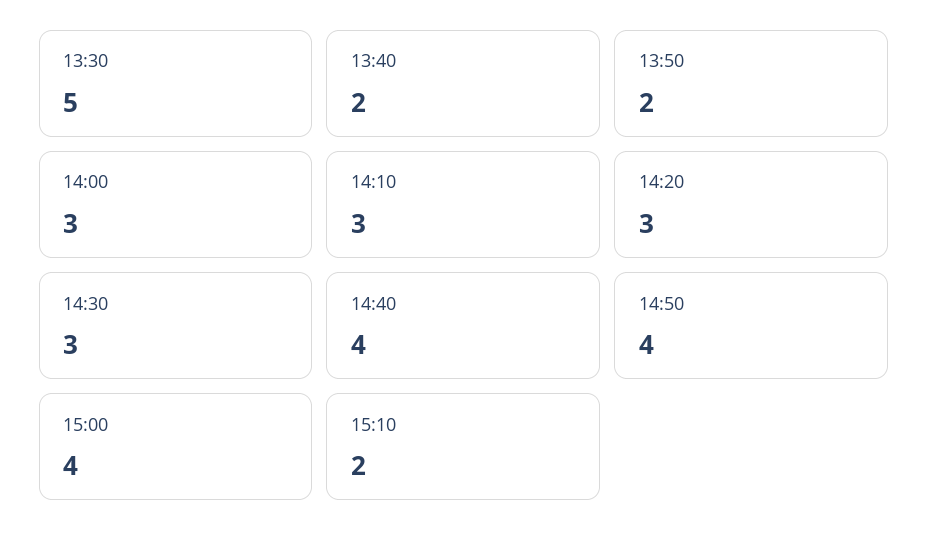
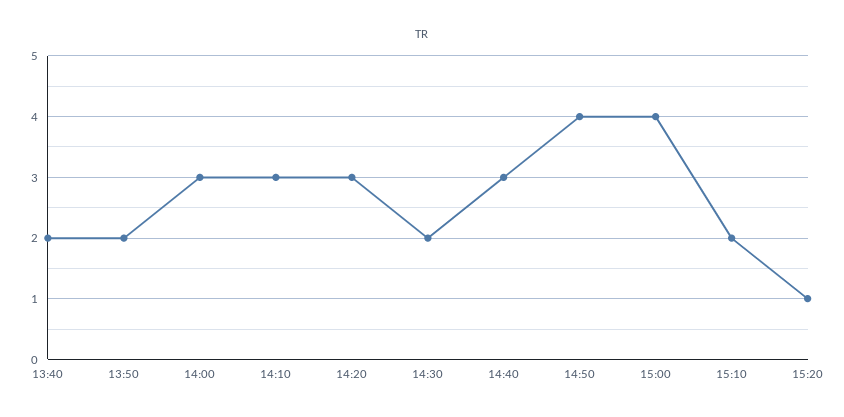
13:30: 5 -> none
14:30: 3 -> 2
14:40: 4 -> 3
15:20: none -> 1

